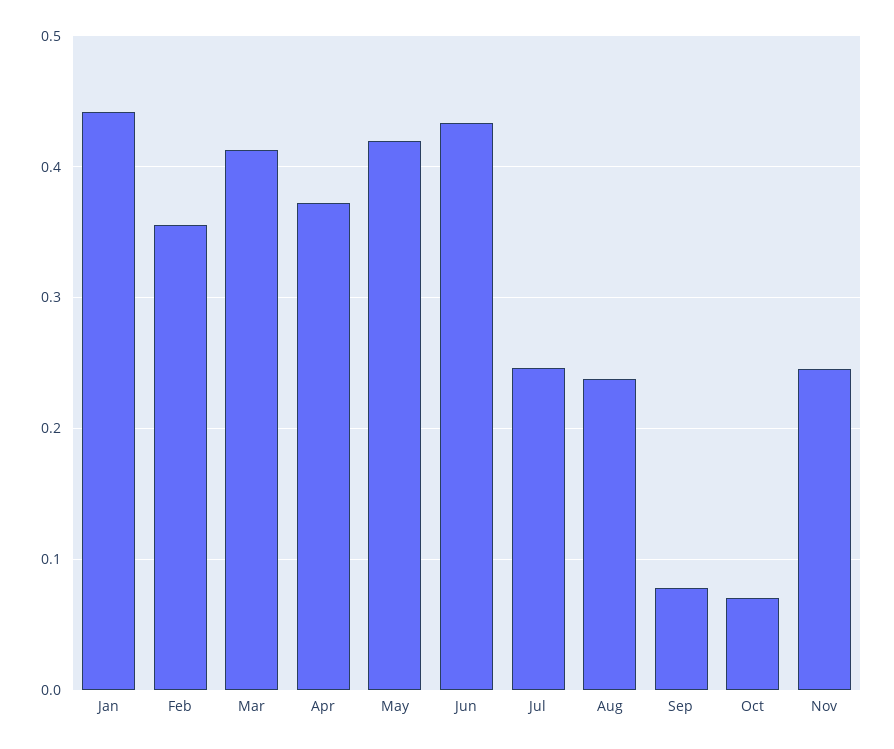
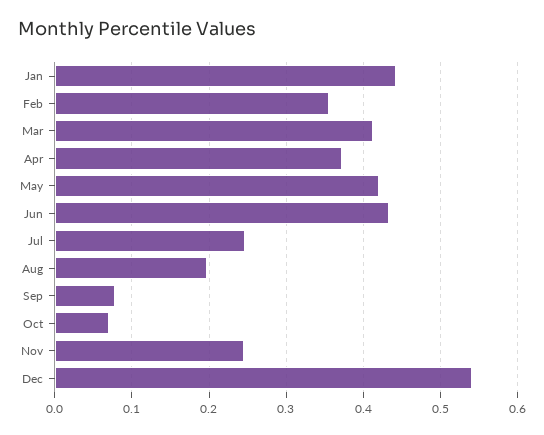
Aug: 0.24 -> 0.2
Dec: none -> 0.54

